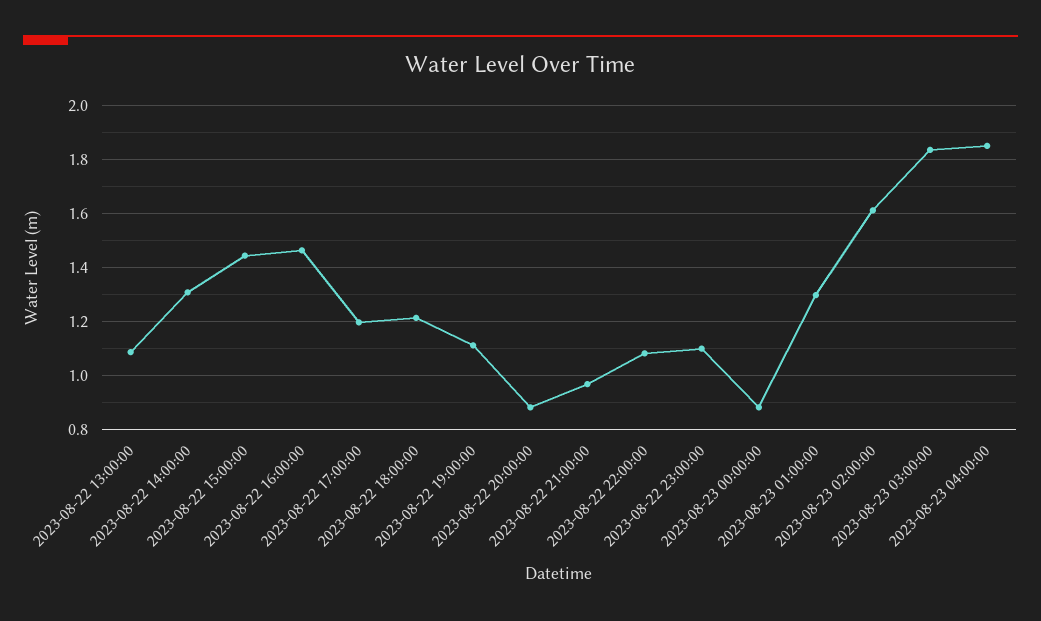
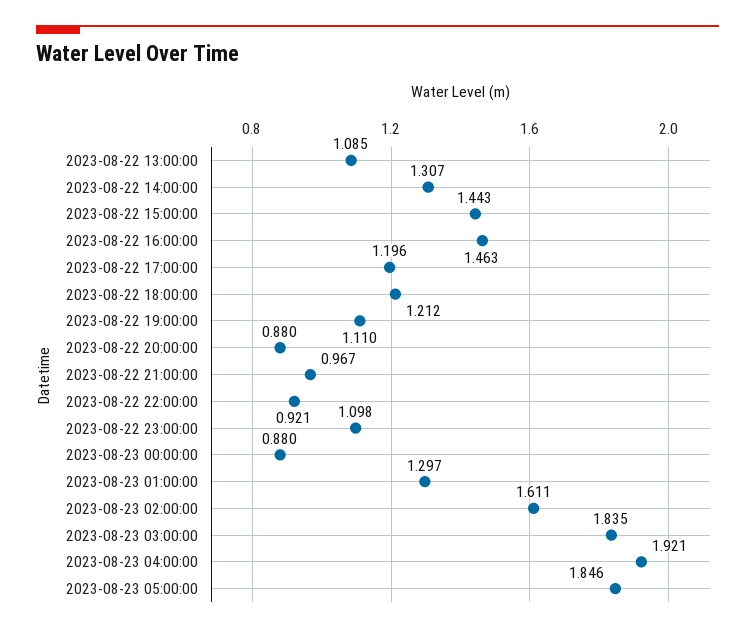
2023-08-22 22:00:00: 1.075 -> 0.921
2023-08-23 04:00:00: 1.85 -> 1.921
2023-08-23 05:00:00: none -> 1.846

